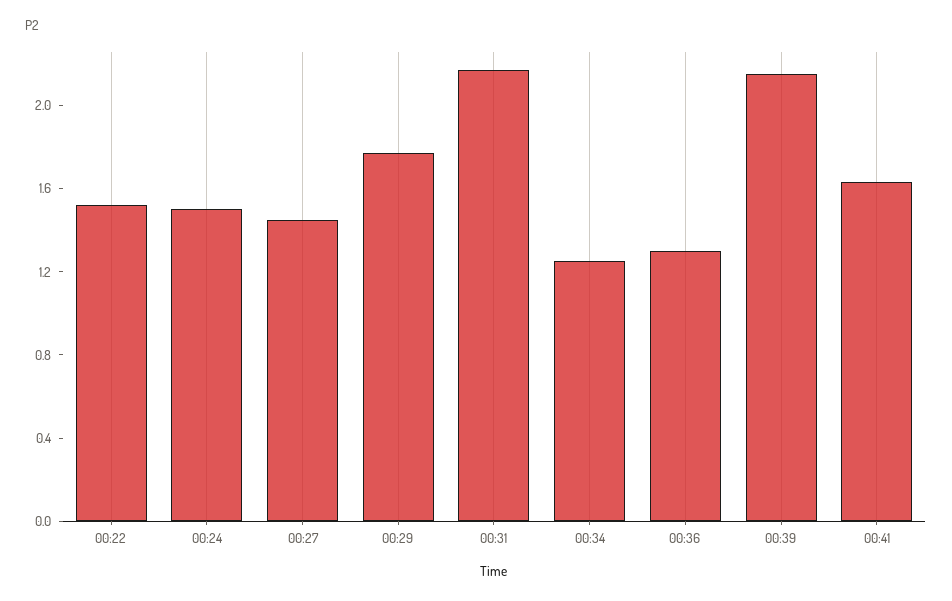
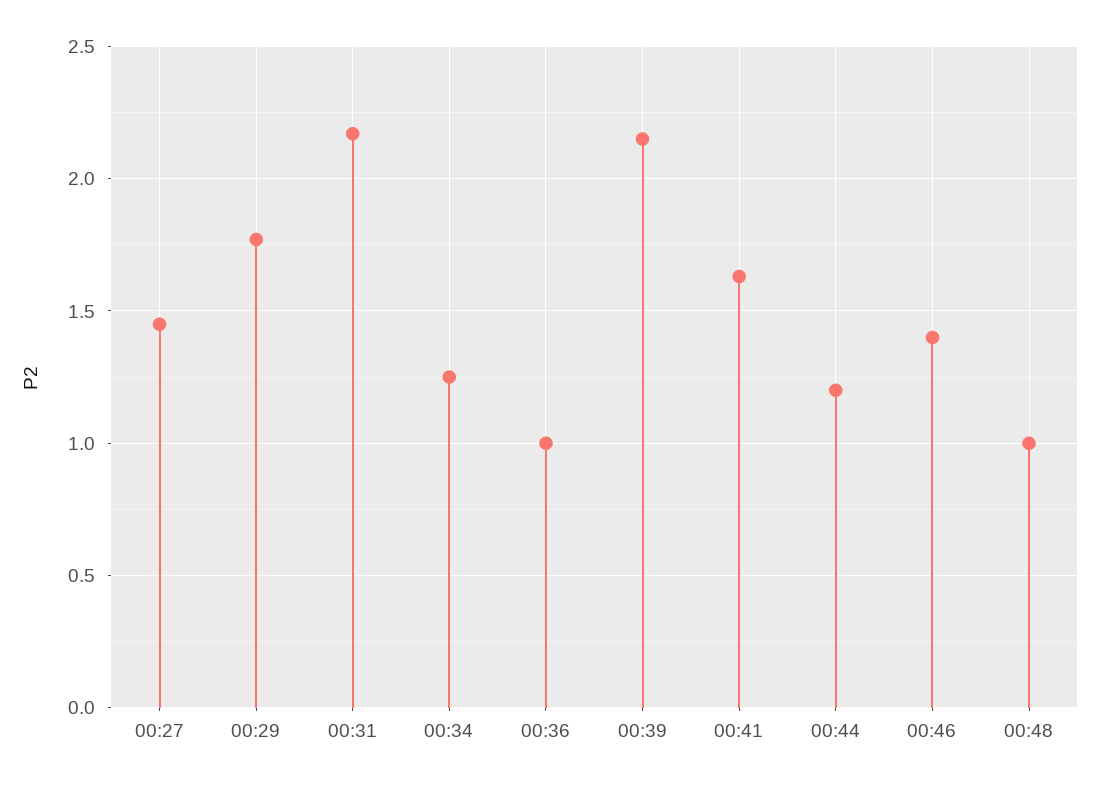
00:22: 1.5 -> none
00:24: 1.5 -> none
00:36: 1.3 -> 1
00:44: none -> 1.2
00:46: none -> 1.4
00:48: none -> 1

